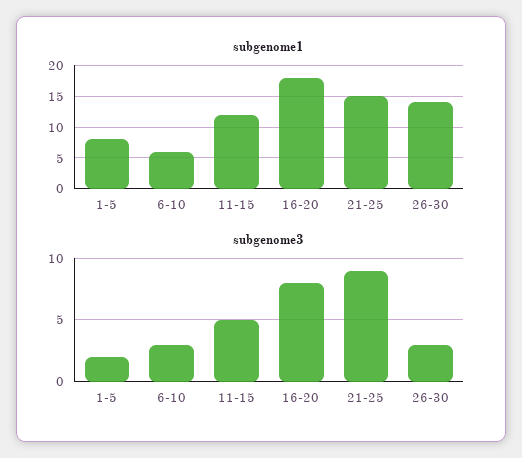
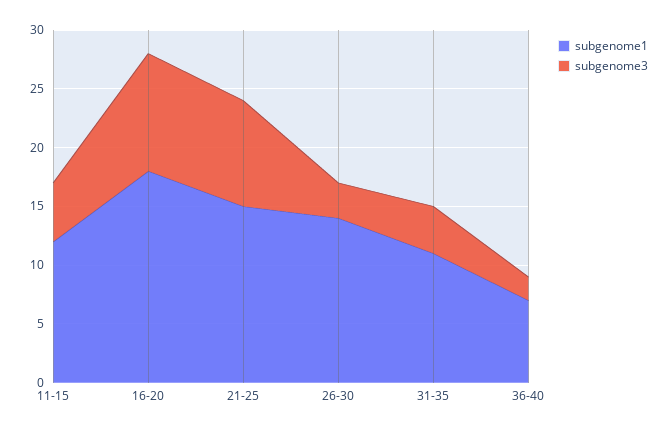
subgenome1, 1-5: 8 -> none
subgenome1, 6-10: 6 -> none
subgenome3, 1-5: 2 -> none
subgenome3, 6-10: 3 -> none
subgenome3, 16-20: 8 -> 10
subgenome1, 31-35: none -> 11
subgenome3, 31-35: none -> 4
subgenome1, 36-40: none -> 7
subgenome3, 36-40: none -> 2

